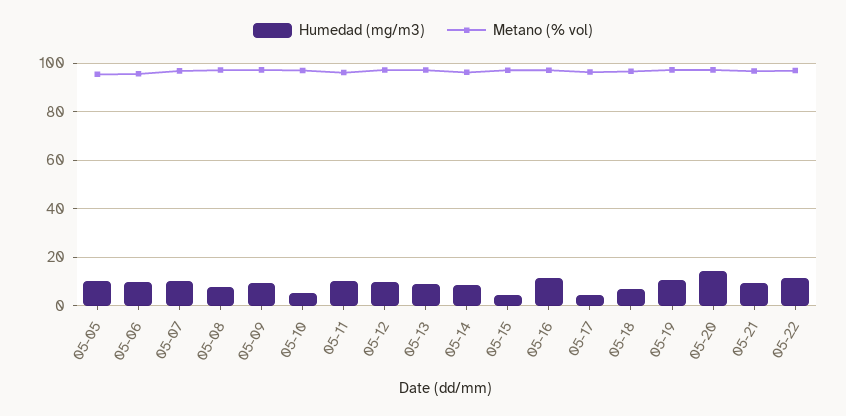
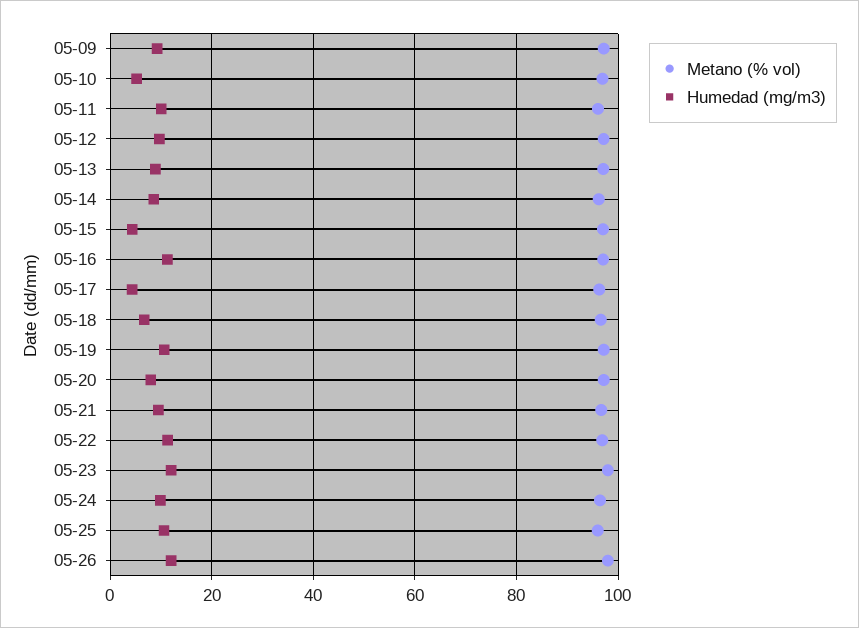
Humedad (mg/m3), 05-05: 10 -> none
Metano (% vol), 05-05: 95 -> none
Humedad (mg/m3), 05-06: 10 -> none
Metano (% vol), 05-06: 95 -> none
Humedad (mg/m3), 05-07: 10 -> none
Metano (% vol), 05-07: 97.5 -> none
Humedad (mg/m3), 05-08: 7.5 -> none
Metano (% vol), 05-08: 97.5 -> none
Humedad (mg/m3), 05-20: 15 -> 8
Metano (% vol), 05-23: none -> 98
Humedad (mg/m3), 05-23: none -> 12
Metano (% vol), 05-24: none -> 96
Humedad (mg/m3), 05-24: none -> 10
Metano (% vol), 05-25: none -> 96
Humedad (mg/m3), 05-25: none -> 10
Metano (% vol), 05-26: none -> 98
Humedad (mg/m3), 05-26: none -> 12

